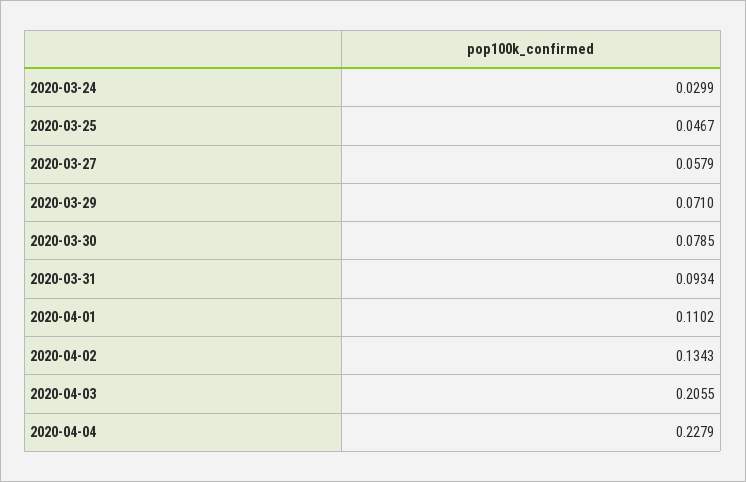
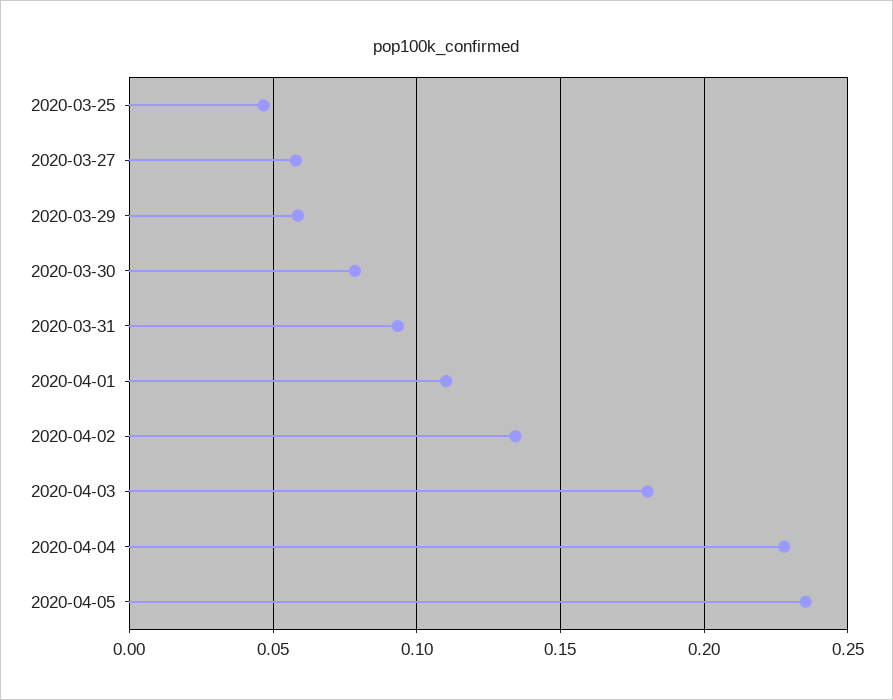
2020-03-24: 0.0299 -> none
2020-03-29: 0.071 -> 0.06
2020-04-03: 0.2055 -> 0.18
2020-04-05: none -> 0.235

